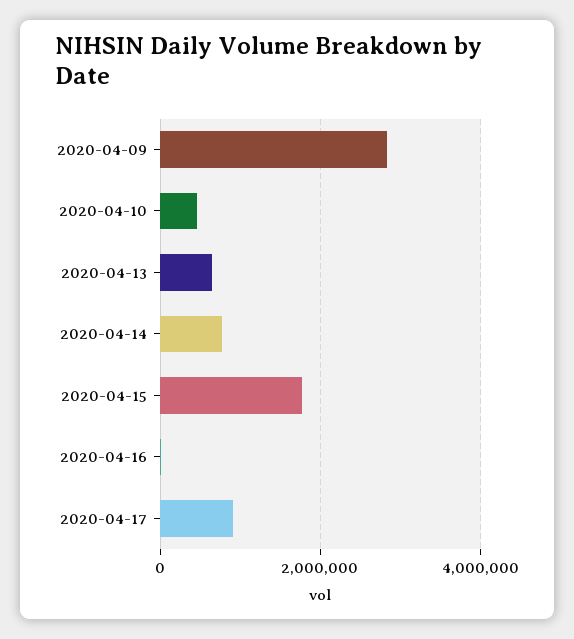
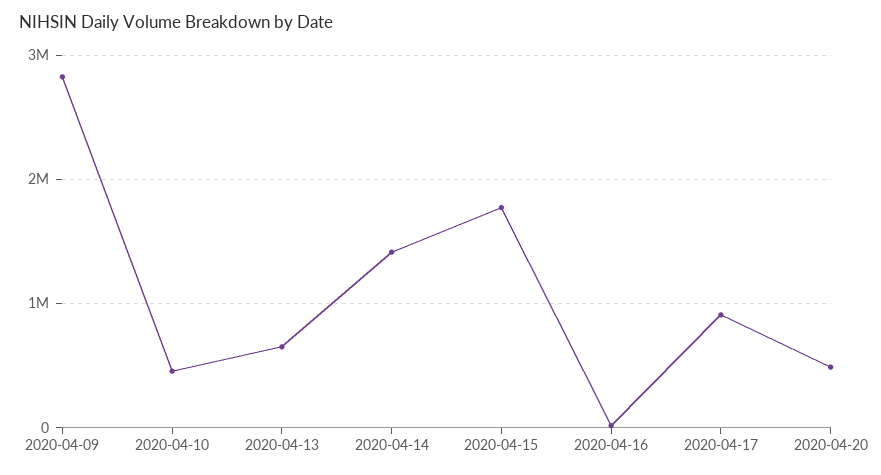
2020-04-14: 800000 -> 1400000
2020-04-20: none -> 500000

